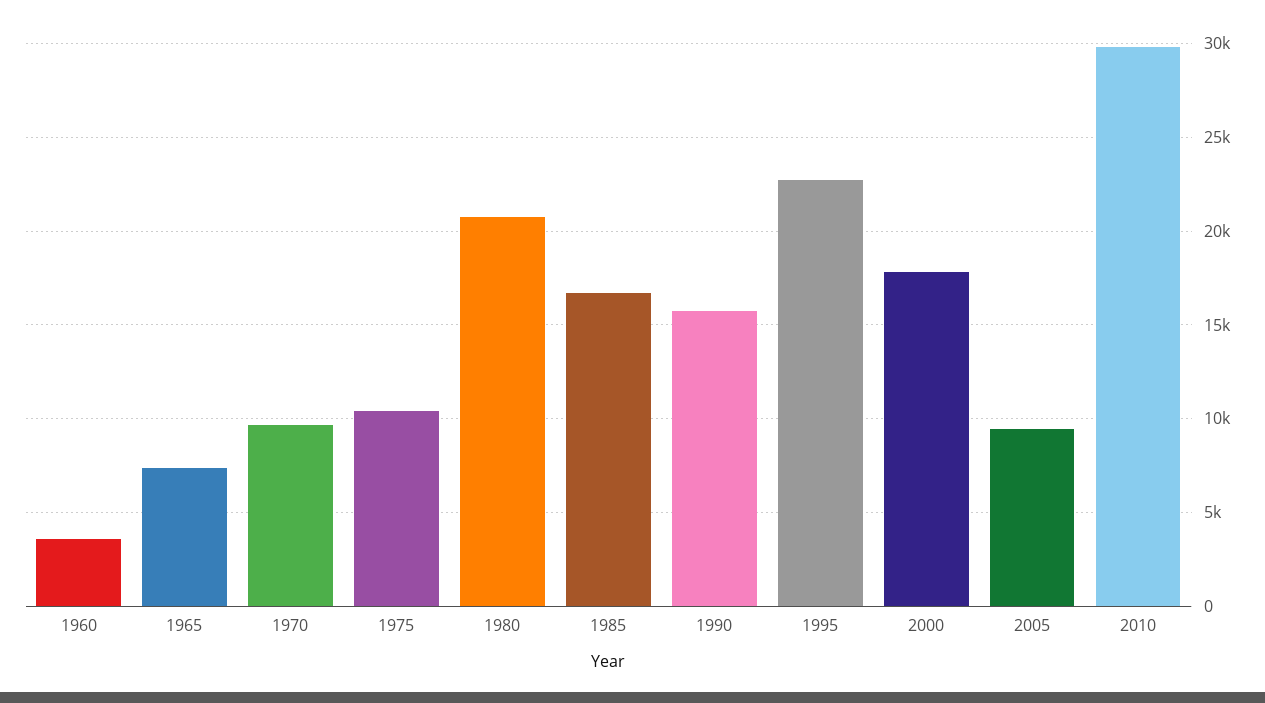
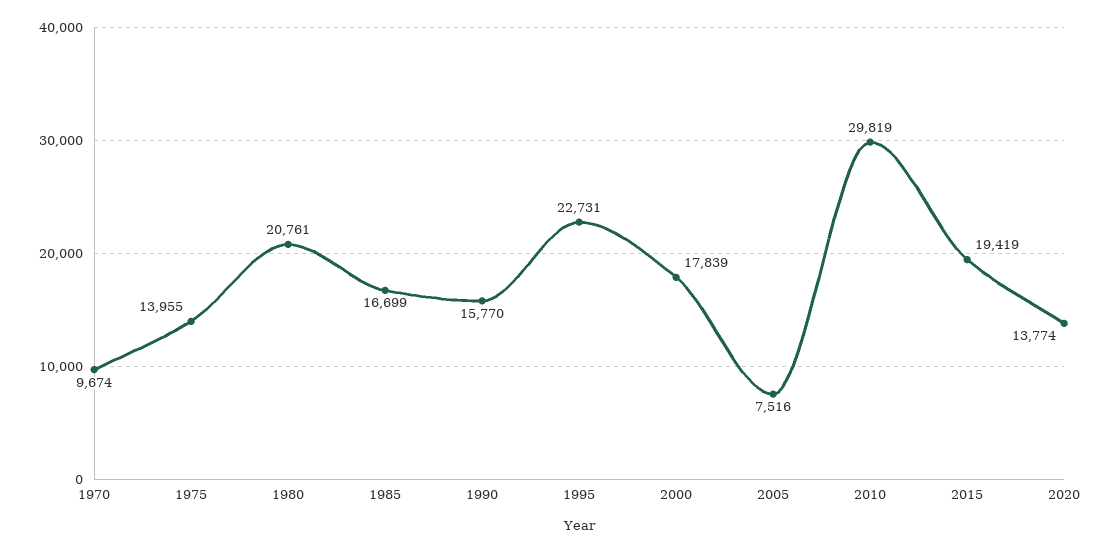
1960: 3500 -> none
1965: 7500 -> none
1975: 10500 -> 13955
2005: 9500 -> 7516
2015: none -> 19419
2020: none -> 13774

